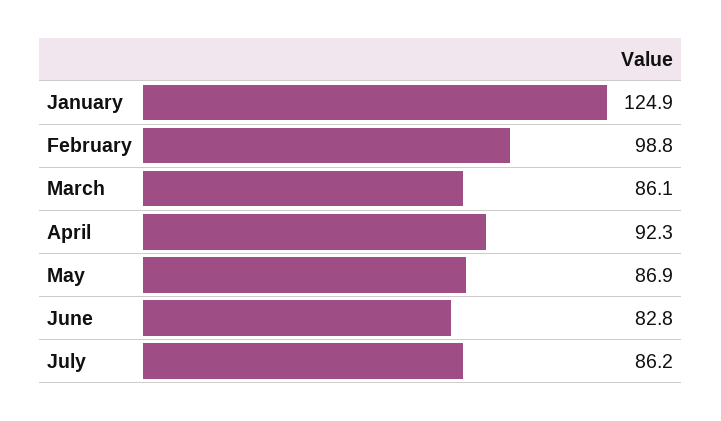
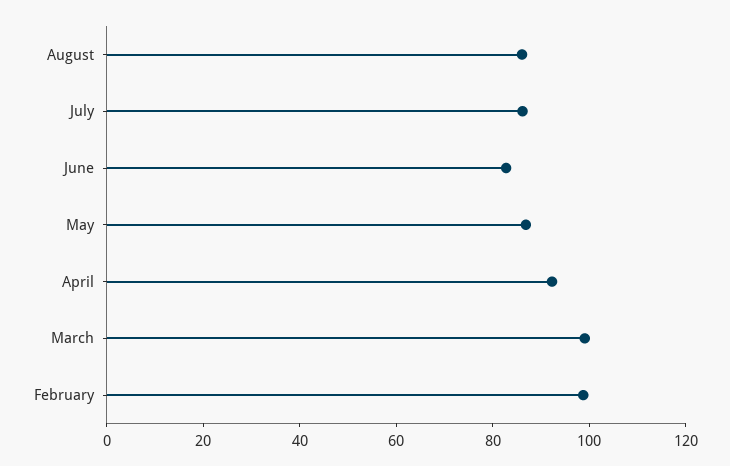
January: 124.9 -> none
March: 86.1 -> 100
August: none -> 85

